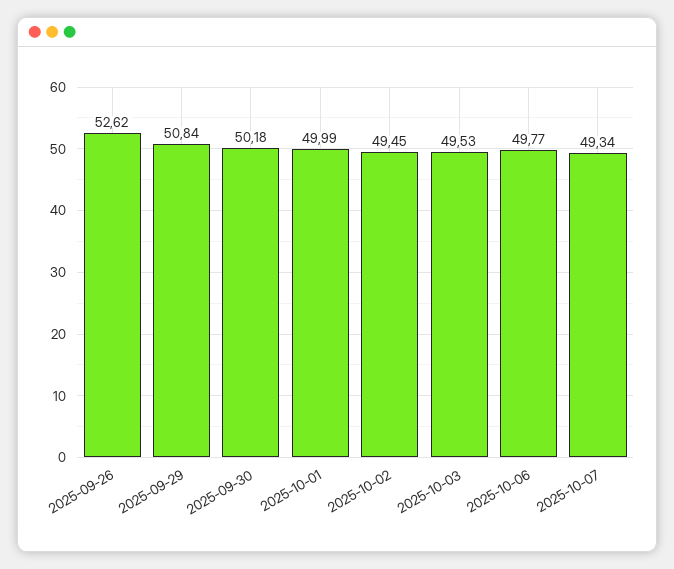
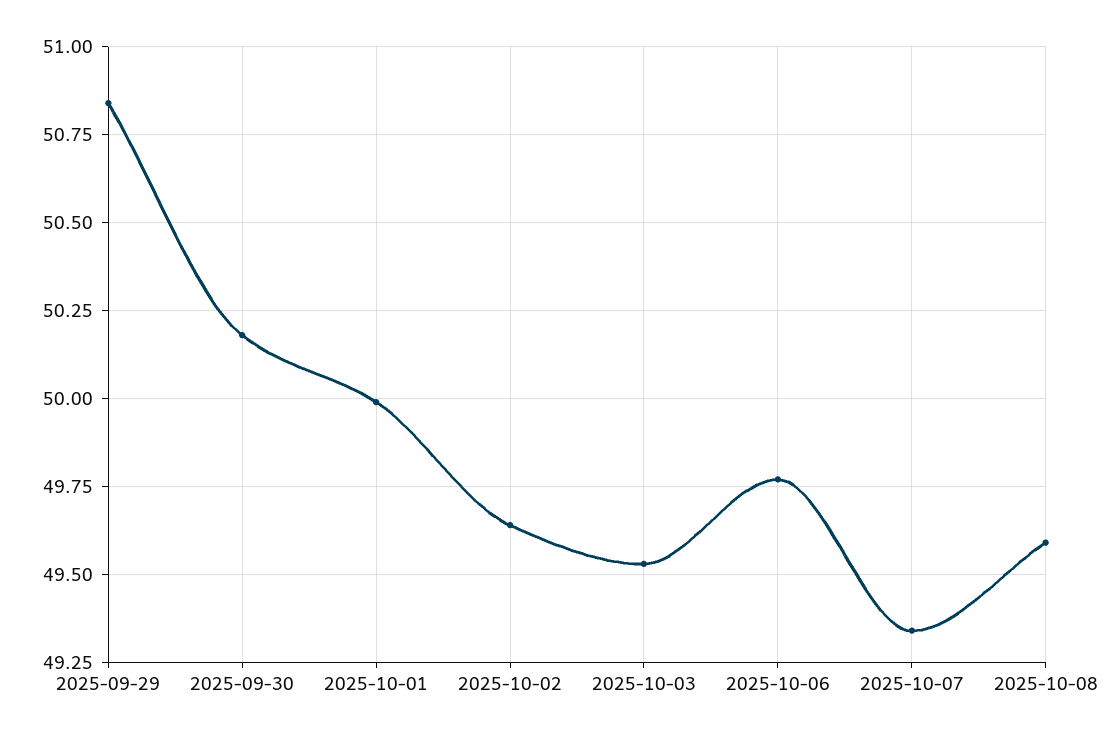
2025-09-26: 52.62 -> none
2025-10-02: 49.45 -> 49.65
2025-10-08: none -> 49.6

